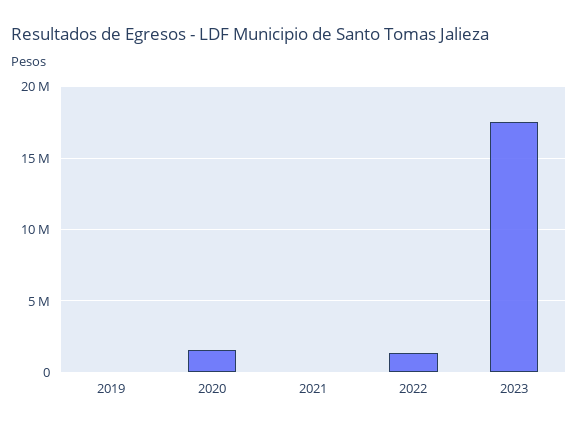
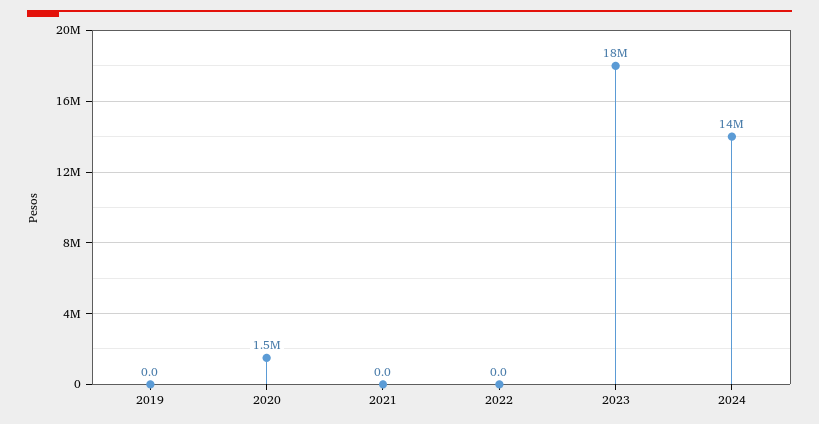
2022: 1500000 -> 0
2024: none -> 14000000

